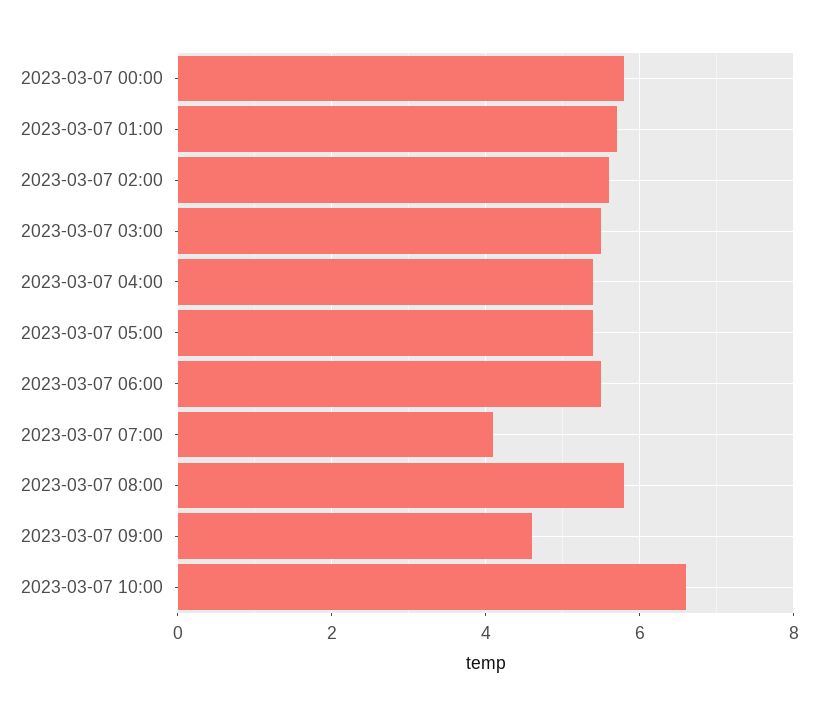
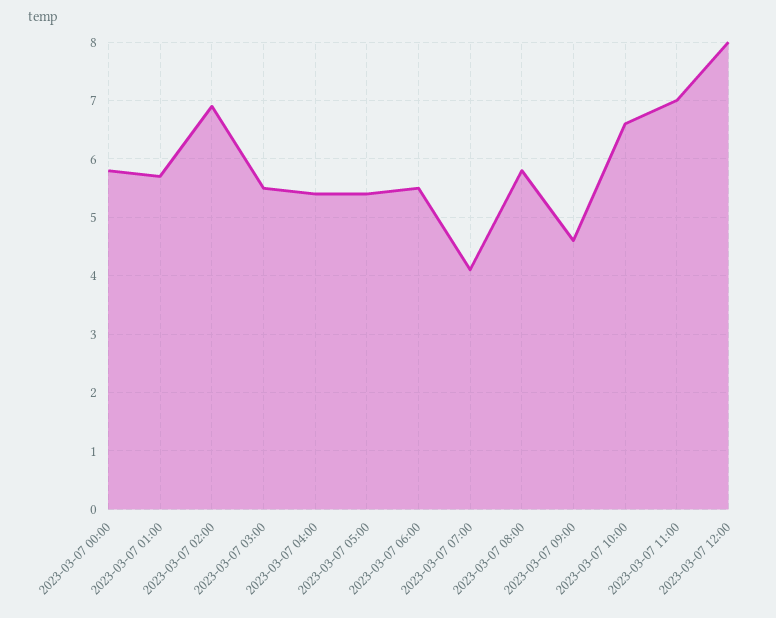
2023-03-07 02:00: 5.5 -> 7
2023-03-07 11:00: none -> 7
2023-03-07 12:00: none -> 8

